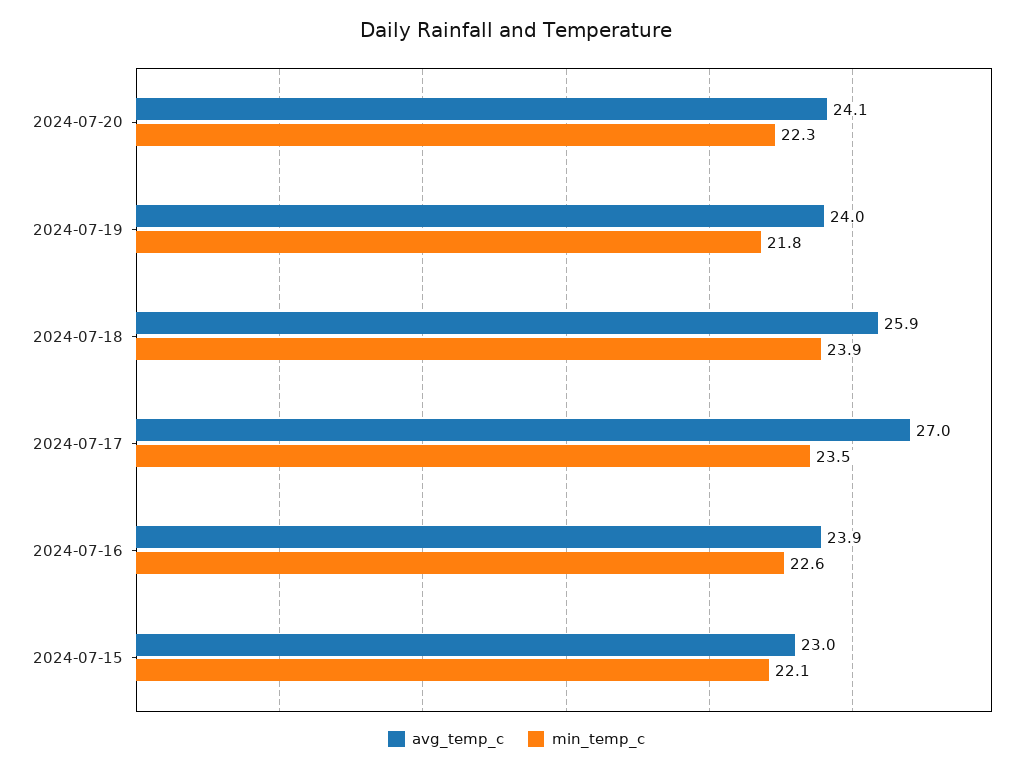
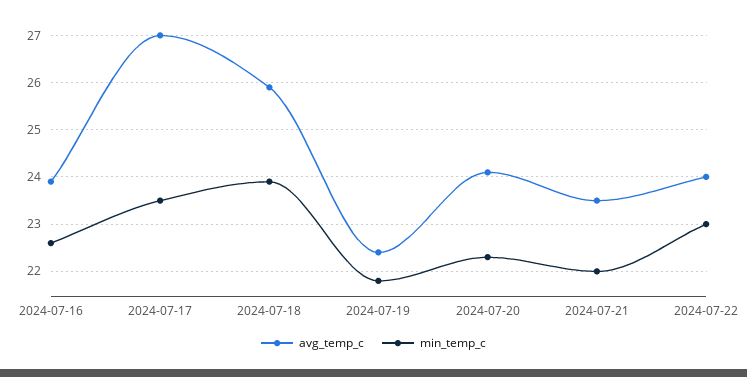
avg_temp_c, 2024-07-19: 24 -> 22.5
avg_temp_c, 2024-07-15: 23 -> none
min_temp_c, 2024-07-15: 22.1 -> none
avg_temp_c, 2024-07-21: none -> 23.5
min_temp_c, 2024-07-21: none -> 22
avg_temp_c, 2024-07-22: none -> 24
min_temp_c, 2024-07-22: none -> 23

